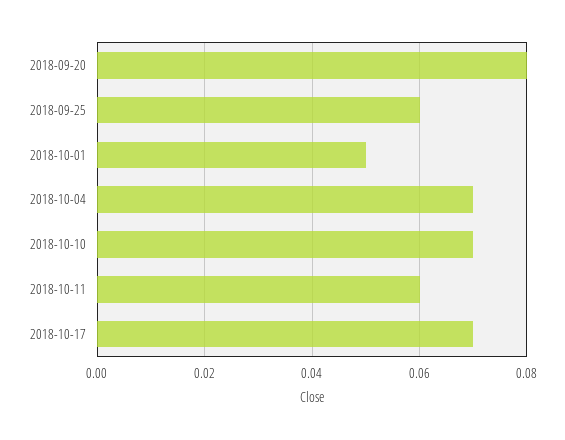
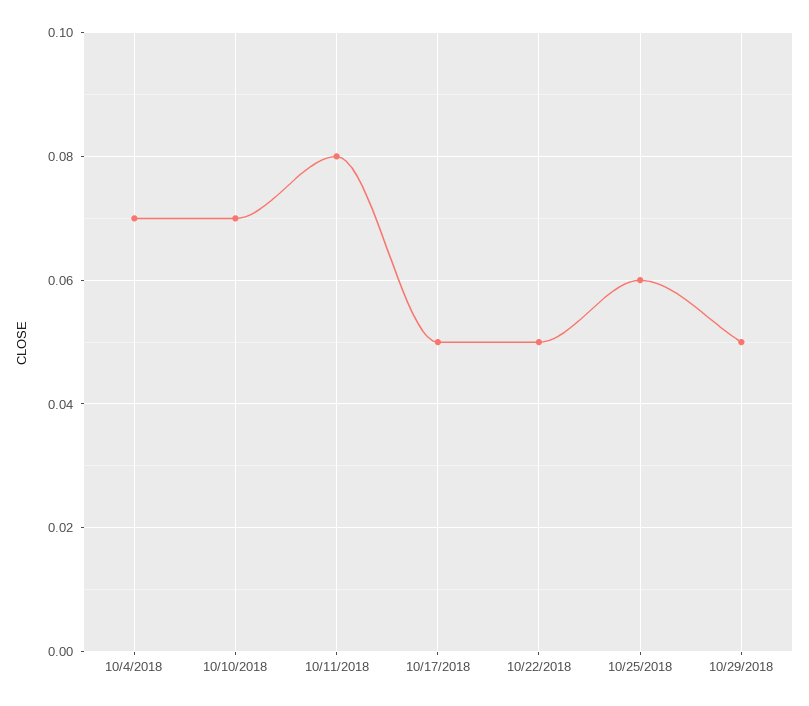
2018-09-20: 0.08 -> none
2018-09-25: 0.06 -> none
2018-10-01: 0.05 -> none
2018-10-11: 0.06 -> 0.08
2018-10-17: 0.07 -> 0.05
10/22/2018: none -> 0.05
10/25/2018: none -> 0.06
10/29/2018: none -> 0.05

